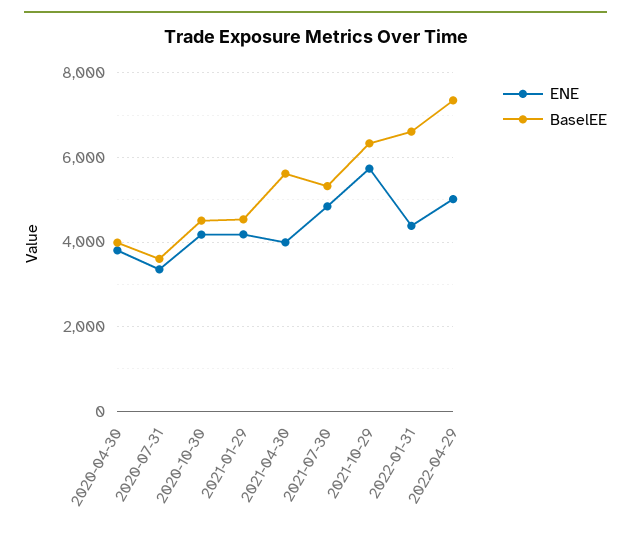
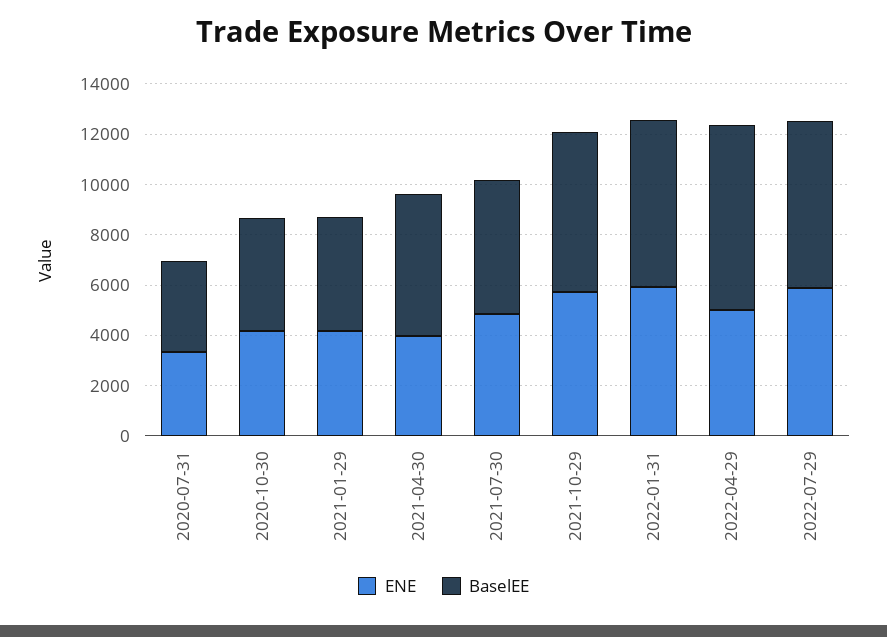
ENE, 2020-04-30: 3800 -> none
BaselEE, 2020-04-30: 4000 -> none
ENE, 2022-01-31: 4400 -> 6000
ENE, 2022-07-29: none -> 6000
BaselEE, 2022-07-29: none -> 6500

